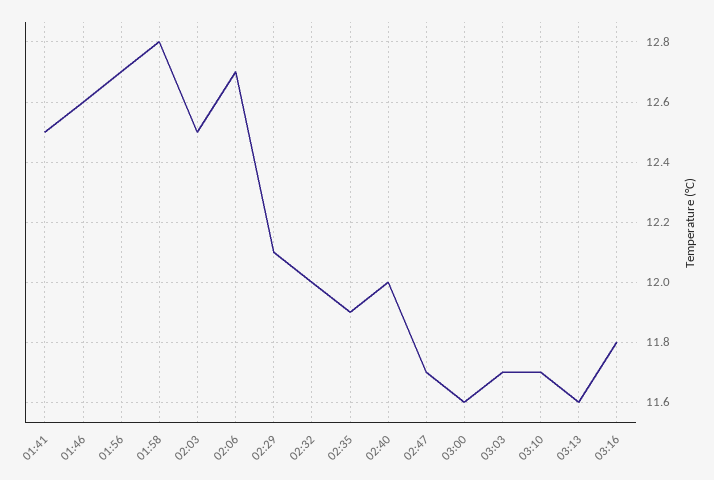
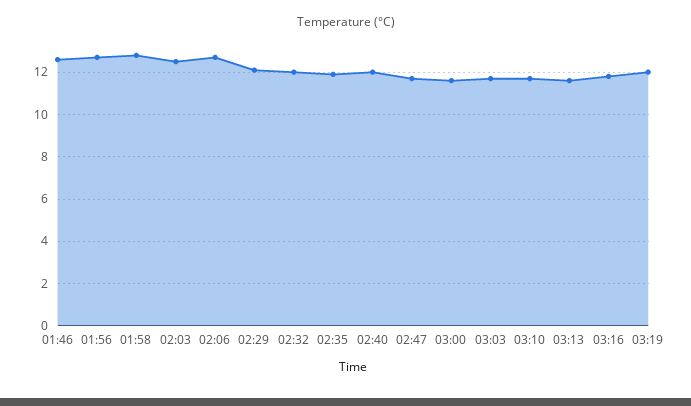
01:41: 12.5 -> none
03:19: none -> 12

